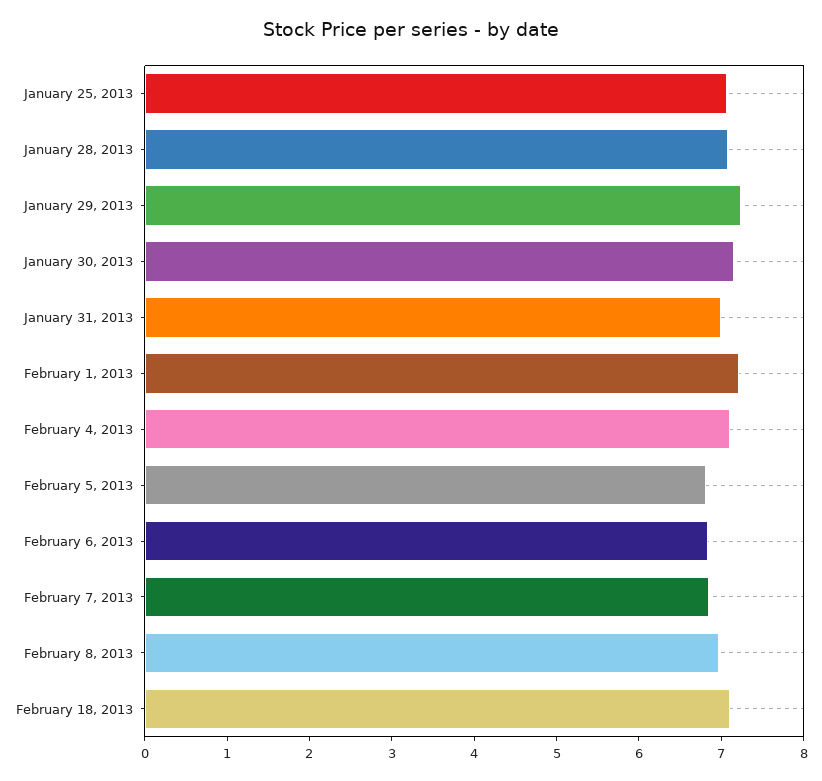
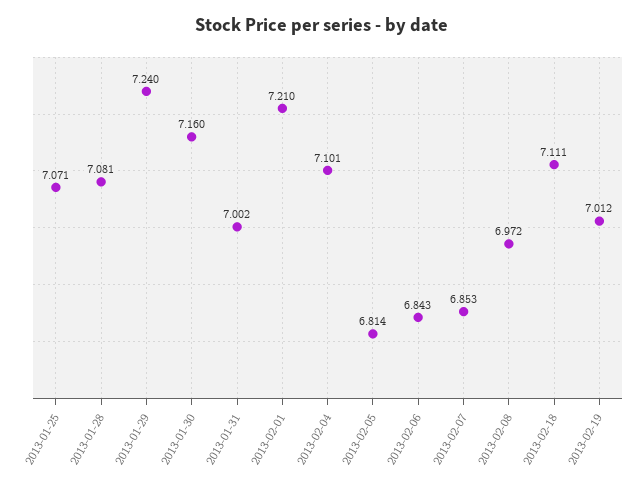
2013-02-19: none -> 7.012

